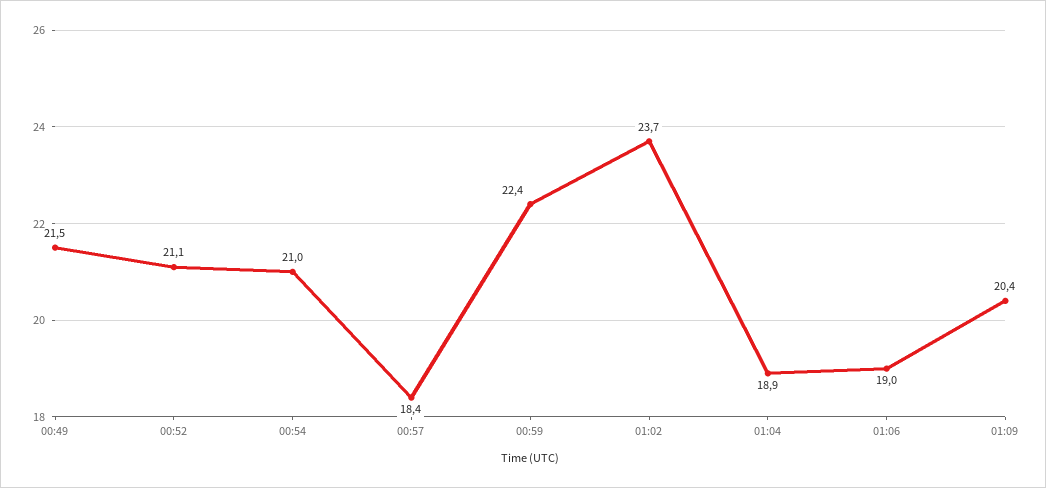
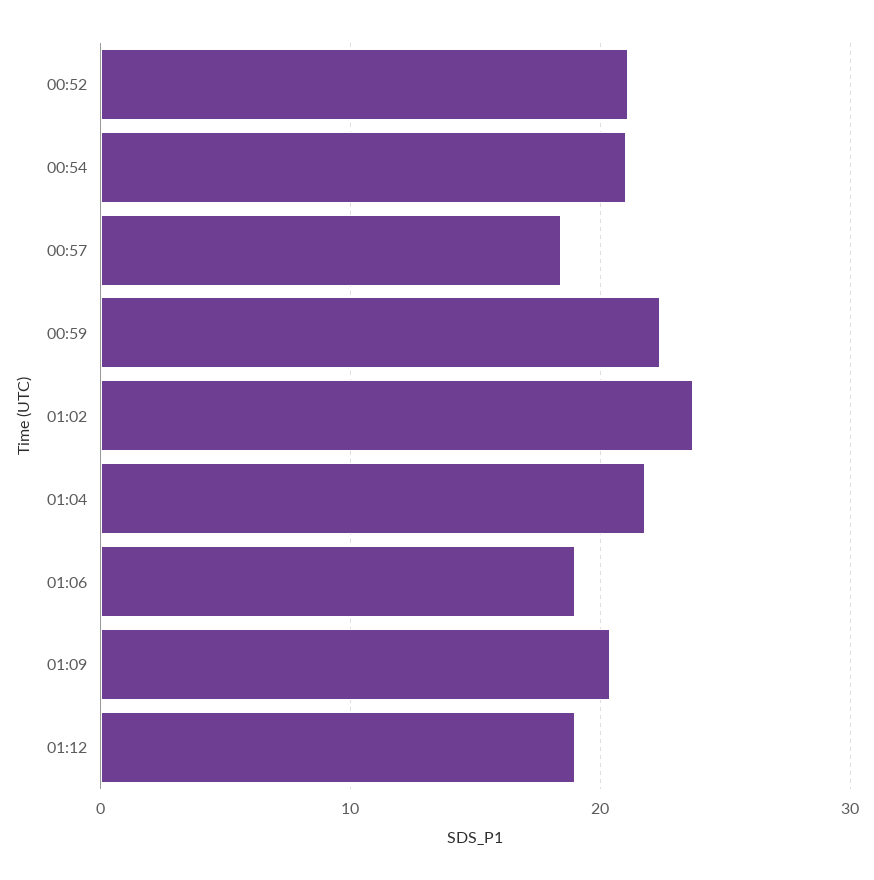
00:49: 21.5 -> none
01:04: 18.9 -> 22
01:12: none -> 19

